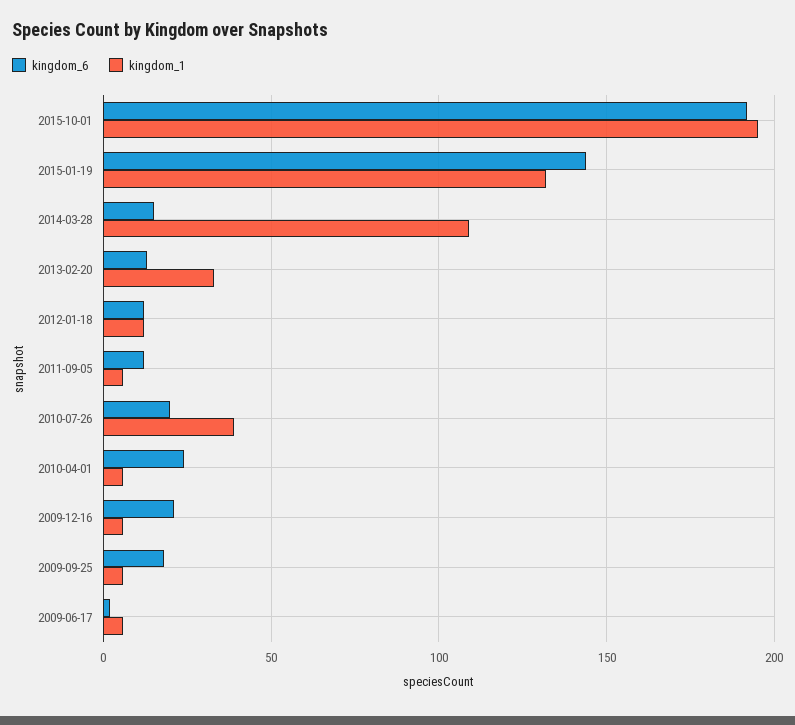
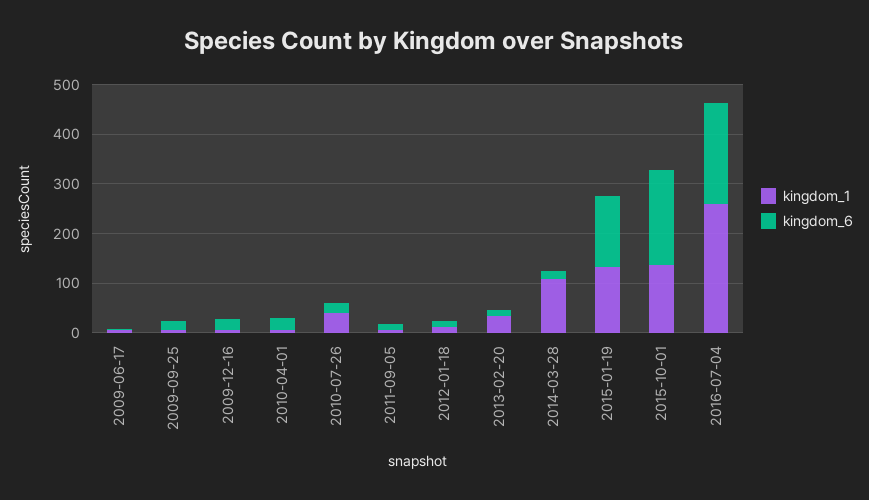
kingdom_1, 2015-10-01: 195 -> 140
kingdom_1, 2016-07-04: none -> 260
kingdom_6, 2016-07-04: none -> 200

